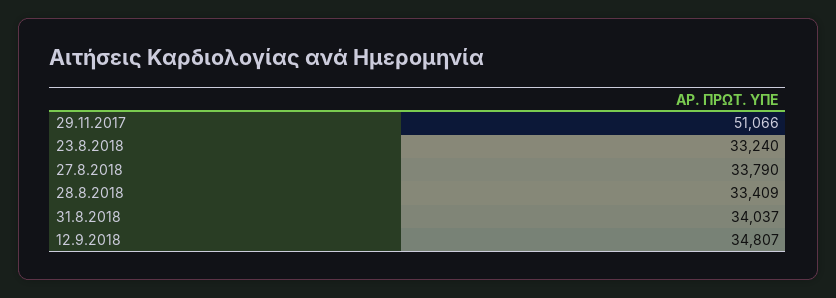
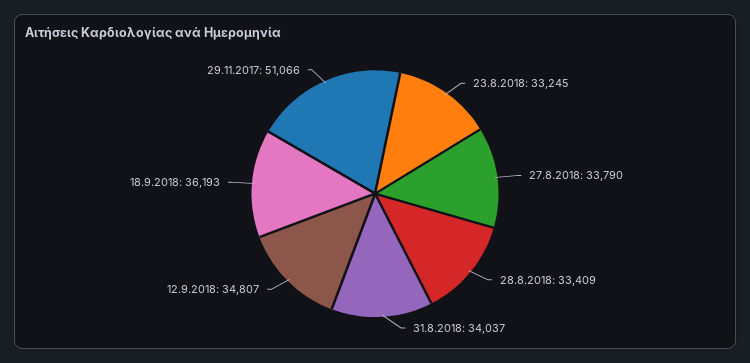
23.8.2018: 33240 -> 33245
18.9.2018: none -> 36193

